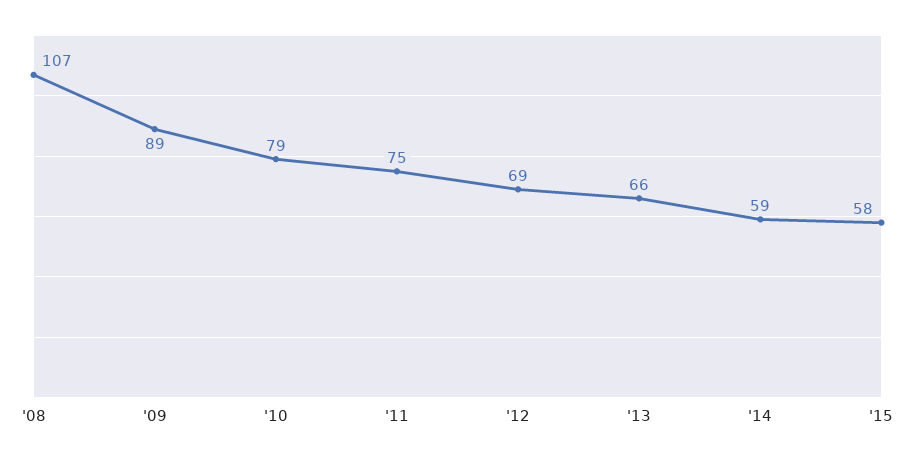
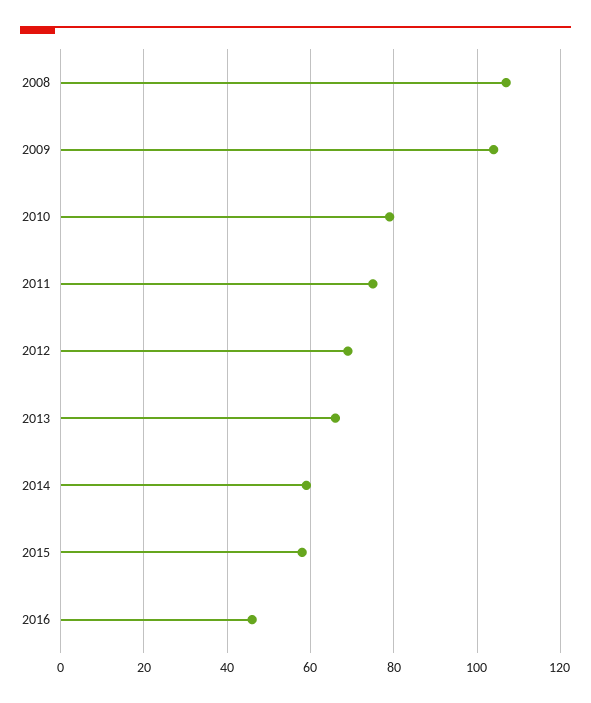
'09: 89 -> 105
2016: none -> 45

